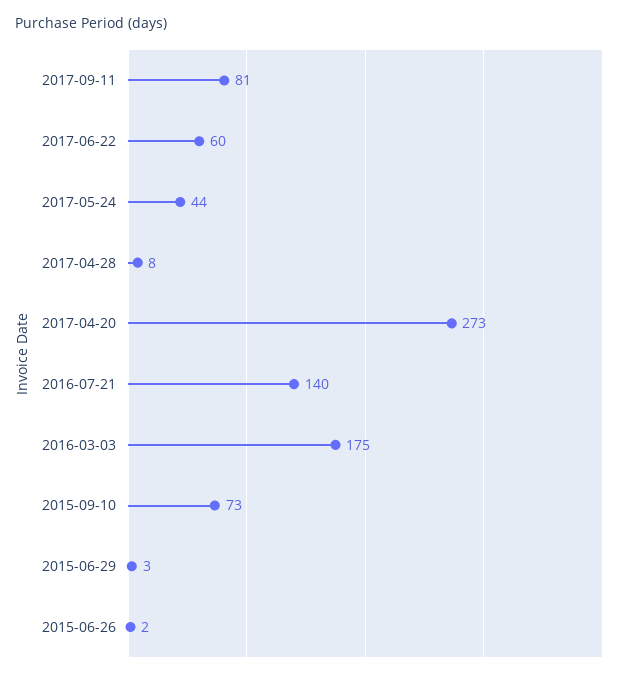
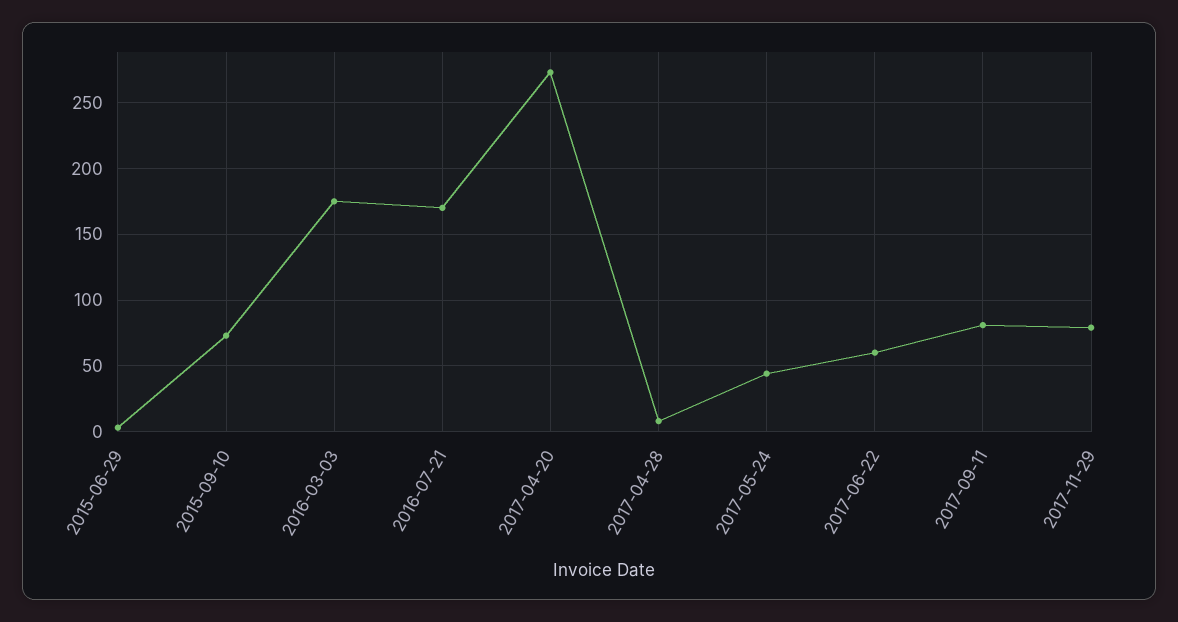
2016-07-21: 140 -> 170
2015-06-26: 2 -> none
2017-11-29: none -> 80

